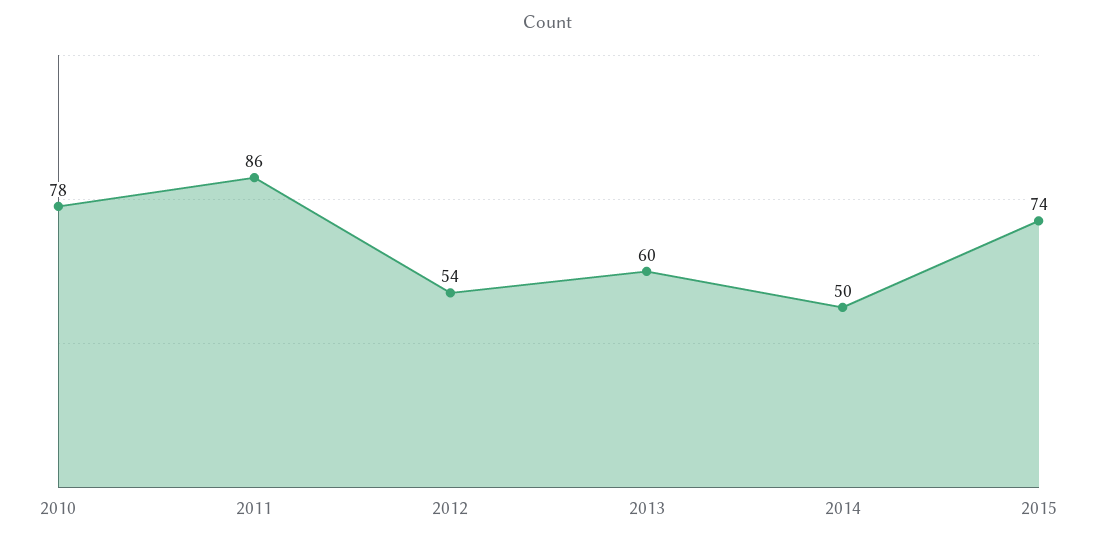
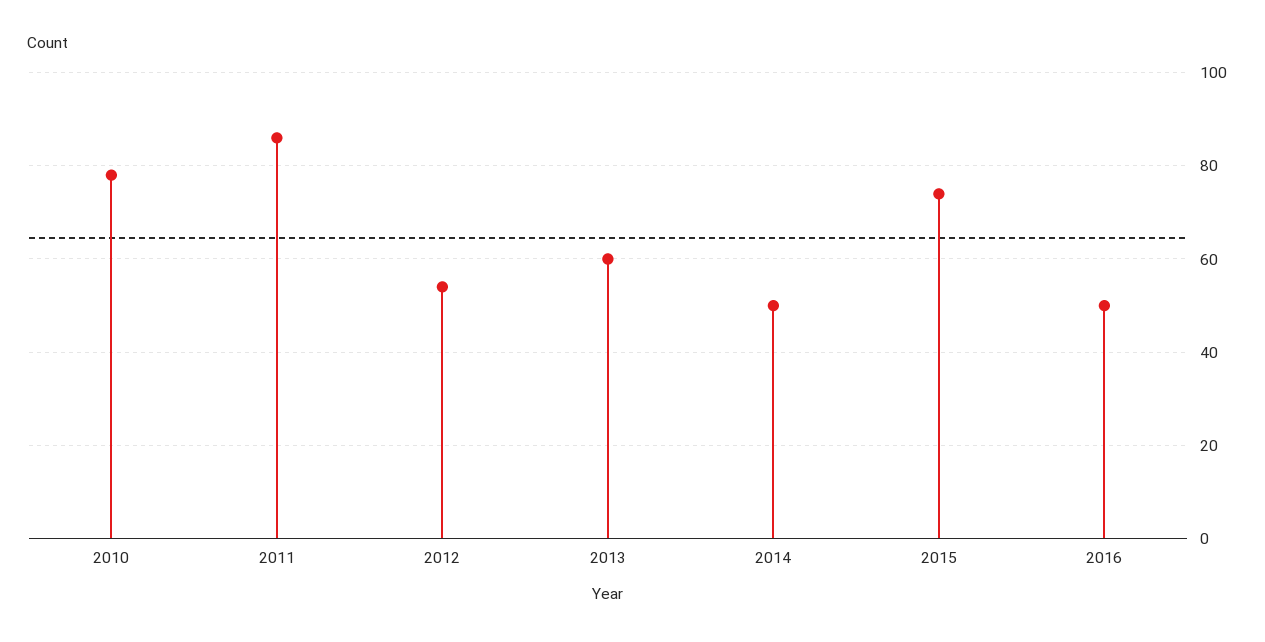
2016: none -> 50

